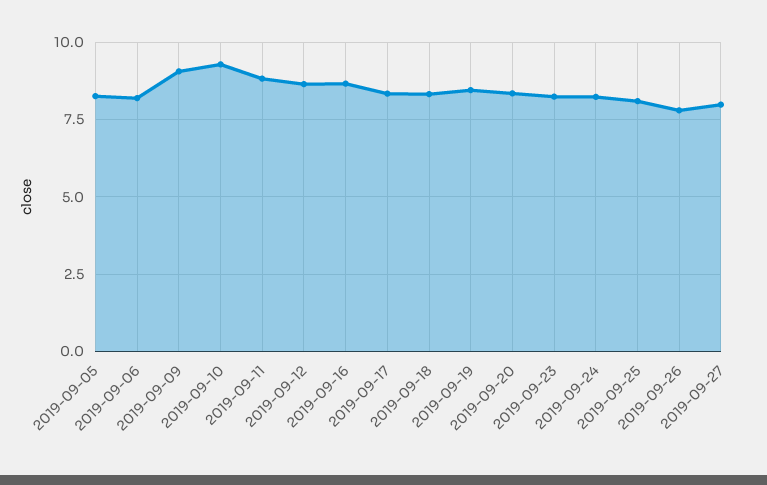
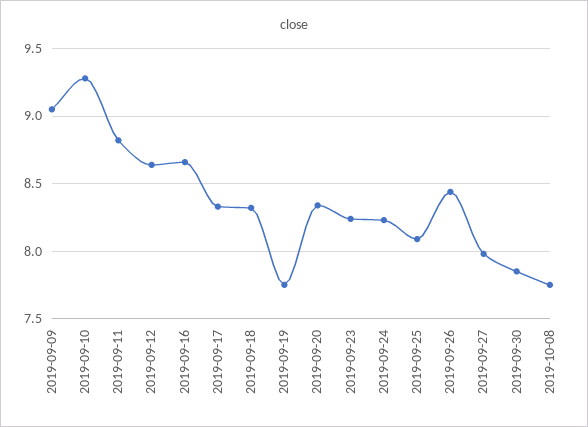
2019-09-05: 8.25 -> none
2019-09-06: 8.25 -> none
2019-09-19: 8.5 -> 7.75
2019-09-26: 7.75 -> 8.45
2019-09-30: none -> 7.85
2019-10-08: none -> 7.75

